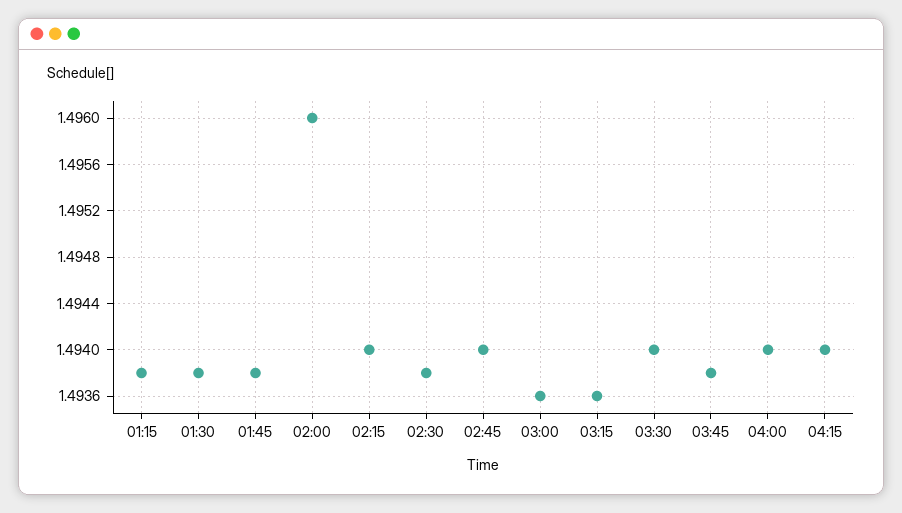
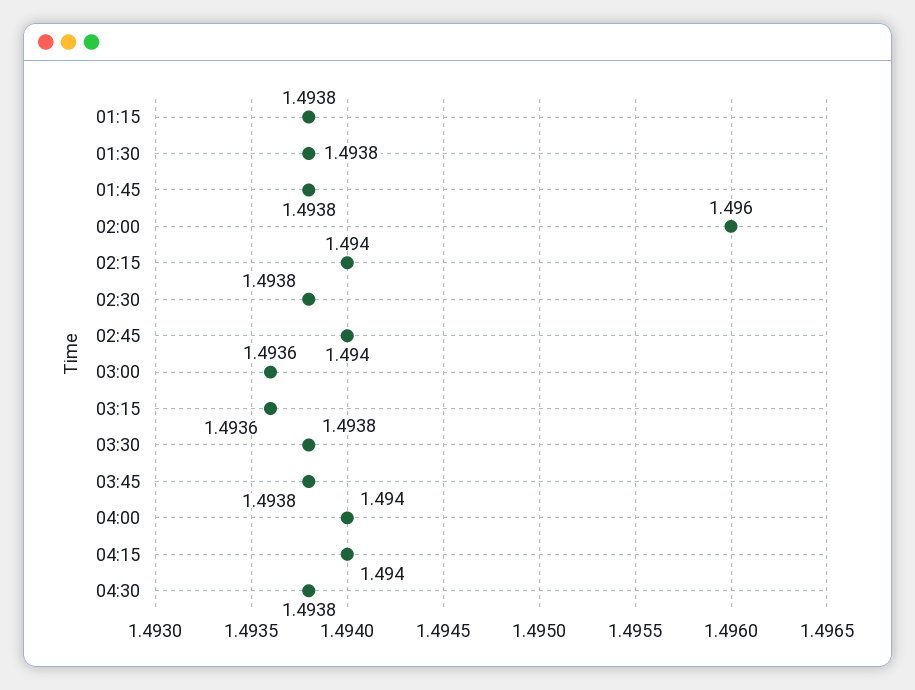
03:30: 1.494 -> 1.4938
04:30: none -> 1.4938

